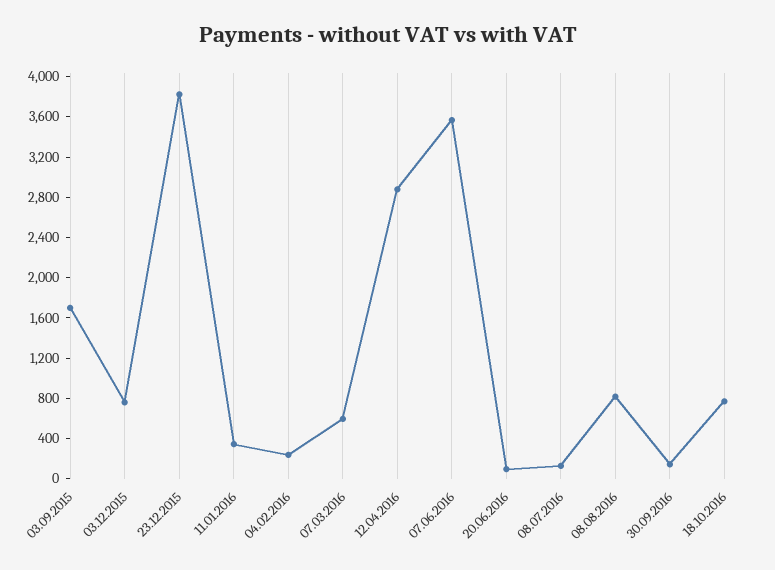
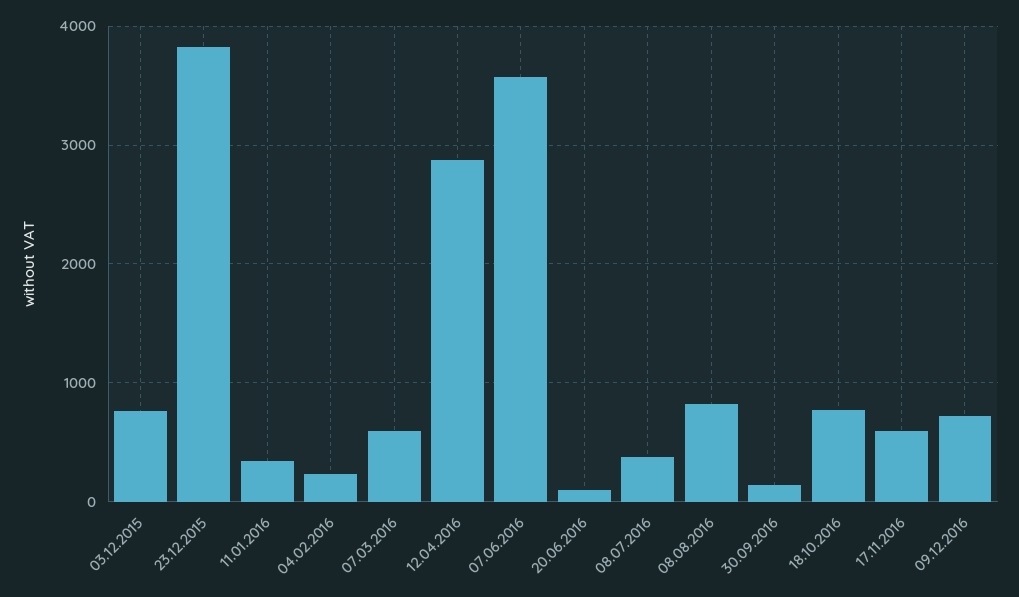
03.09.2015: 1700 -> none
08.07.2016: 100 -> 400
17.11.2016: none -> 600
09.12.2016: none -> 700

